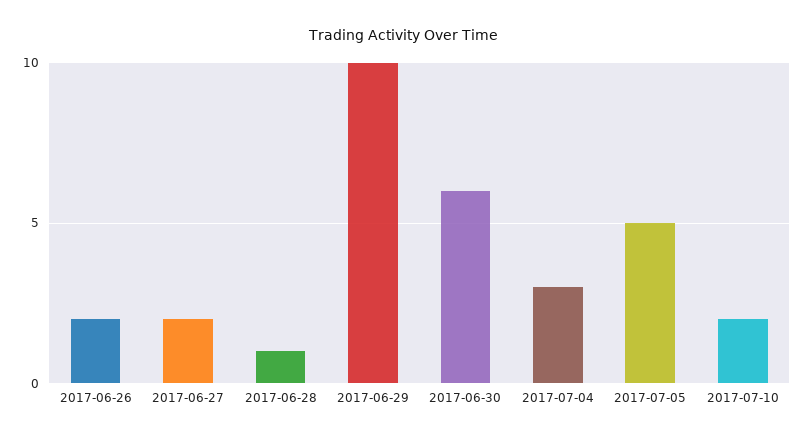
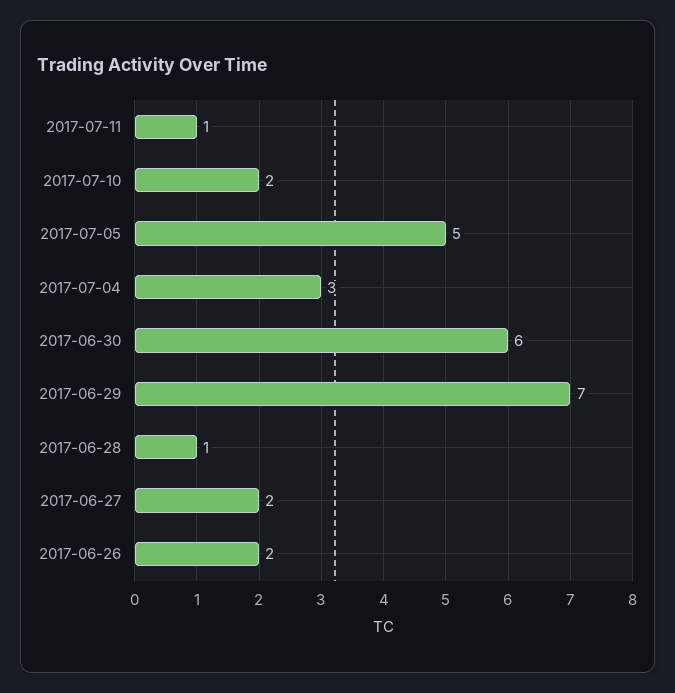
2017-06-29: 10 -> 7
2017-07-11: none -> 1

